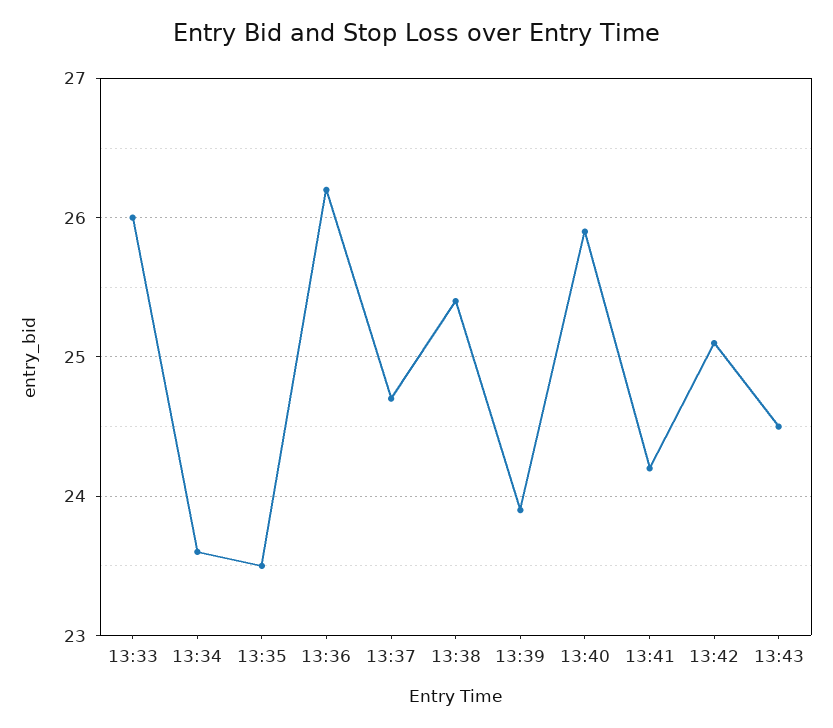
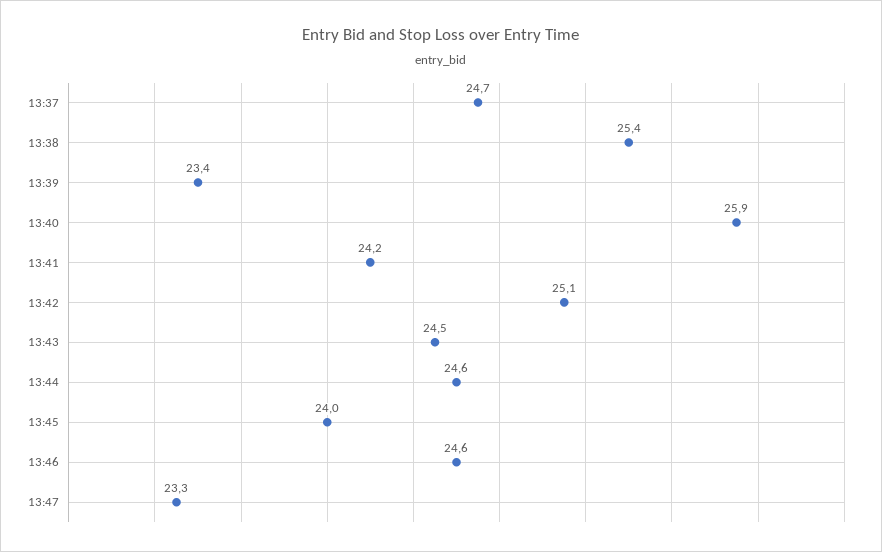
13:33: 26 -> none
13:34: 23.6 -> none
13:35: 23.5 -> none
13:36: 26.2 -> none
13:39: 23.9 -> 23.4
13:44: none -> 24.6
13:45: none -> 24
13:46: none -> 24.6
13:47: none -> 23.3

